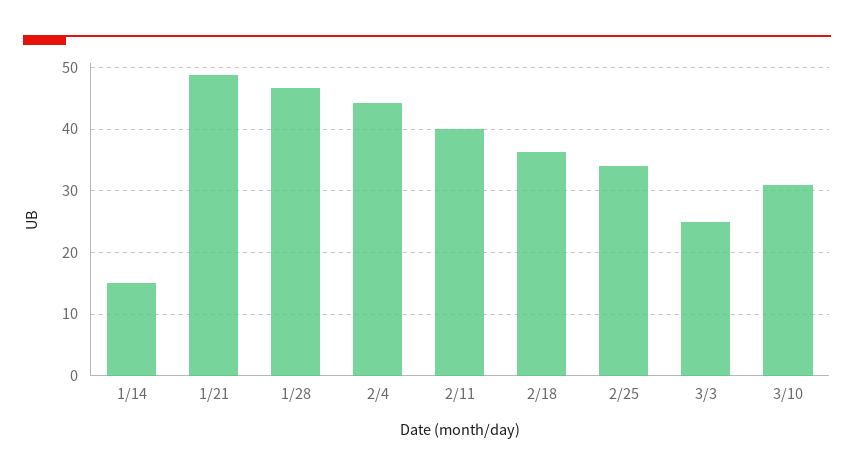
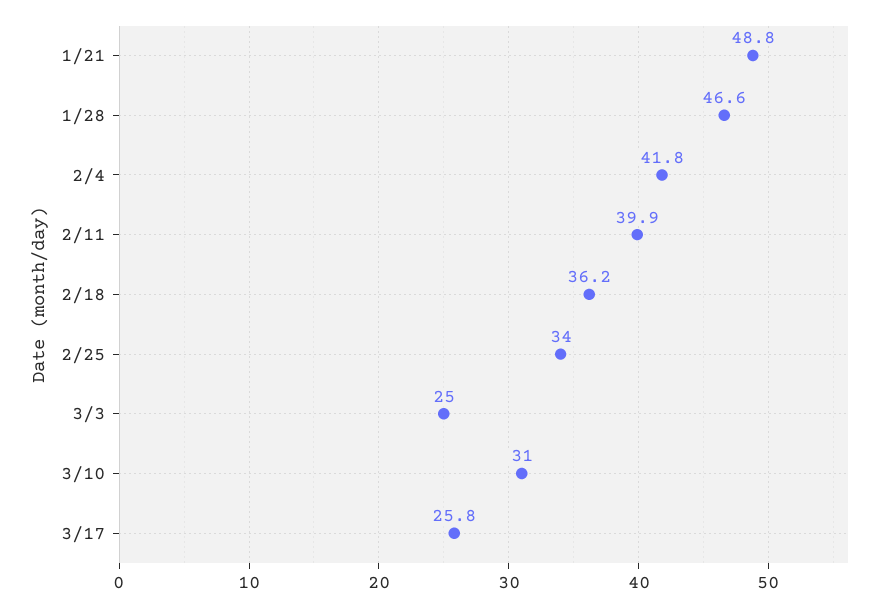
1/14: 15 -> none
2/4: 44 -> 41.8
3/17: none -> 25.8

